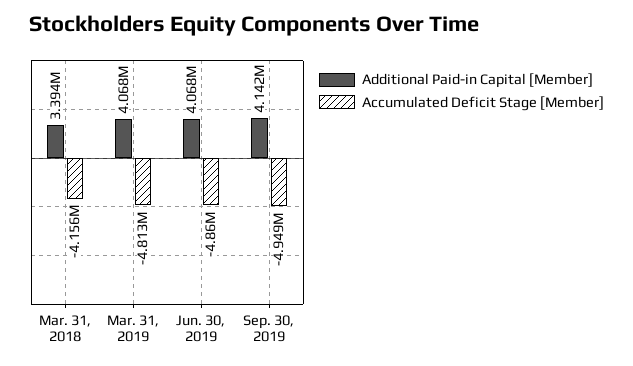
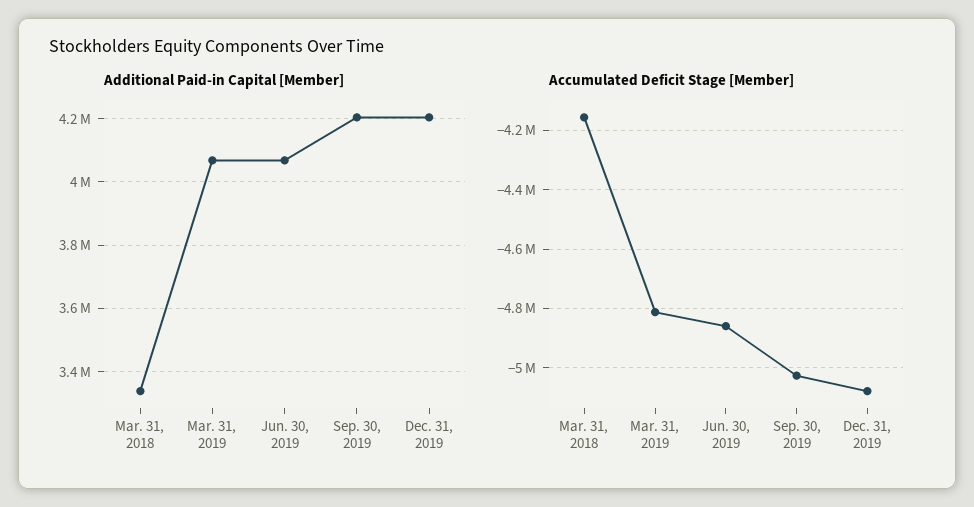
Additional Paid-in Capital [Member], Mar. 31, 2018: 3394000 -> 3340000
Additional Paid-in Capital [Member], Sep. 30, 2019: 4142000 -> 4200000
Accumulated Deficit Stage [Member], Sep. 30, 2019: -4949000 -> -5025000
Additional Paid-in Capital [Member], Dec. 31, 2019: none -> 4200000
Accumulated Deficit Stage [Member], Dec. 31, 2019: none -> -5075000

